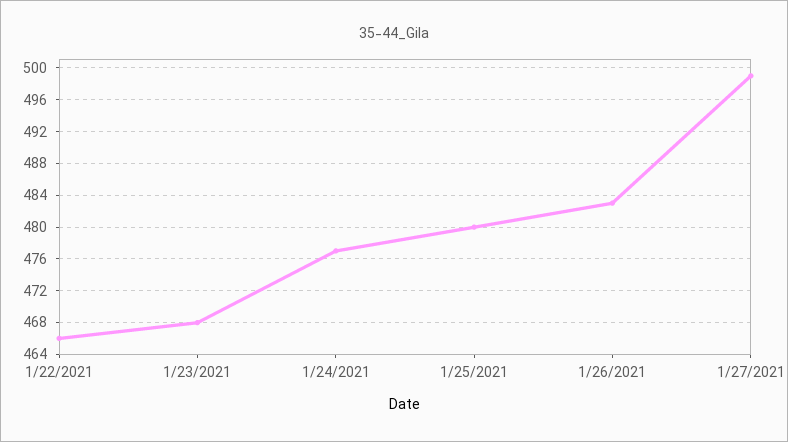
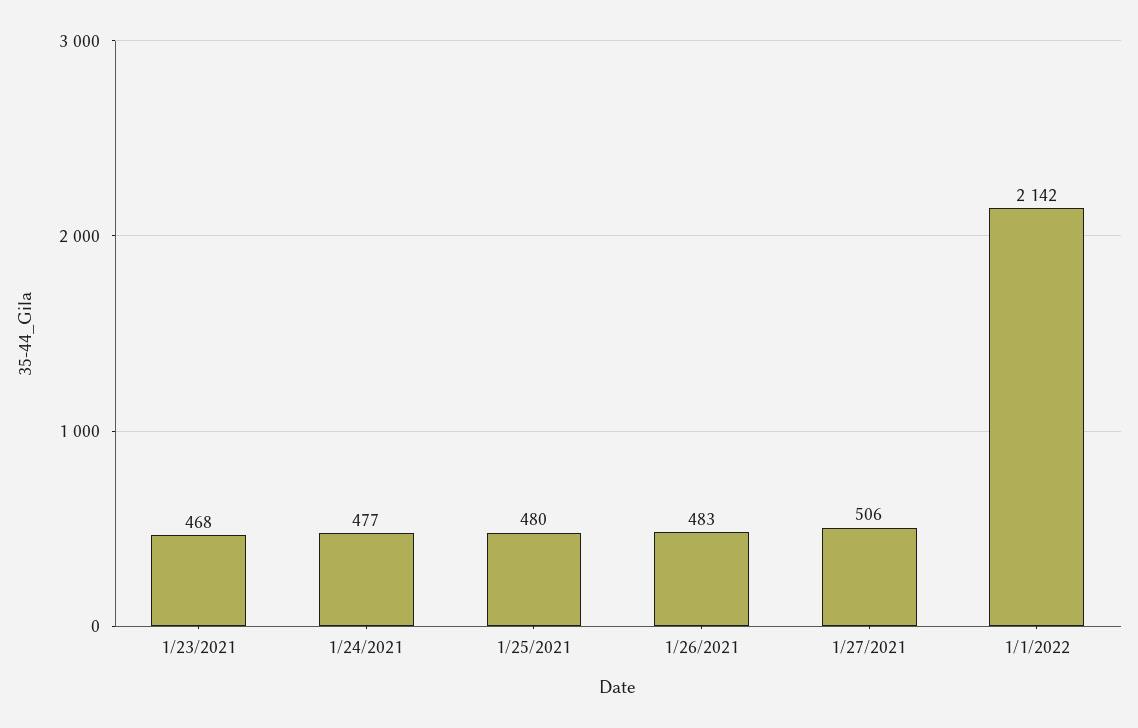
1/22/2021: 466 -> none
1/27/2021: 499 -> 506
1/1/2022: none -> 2142

